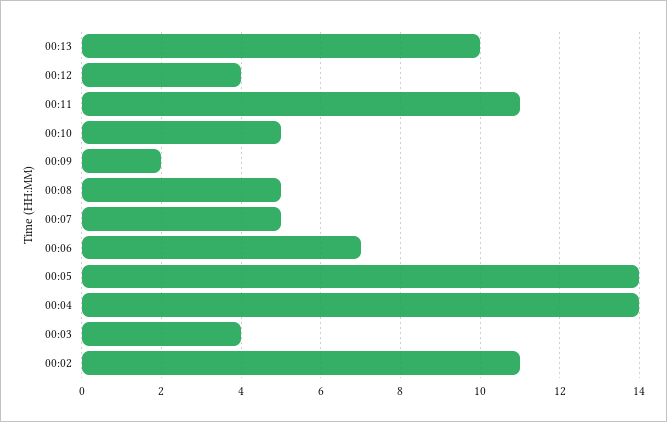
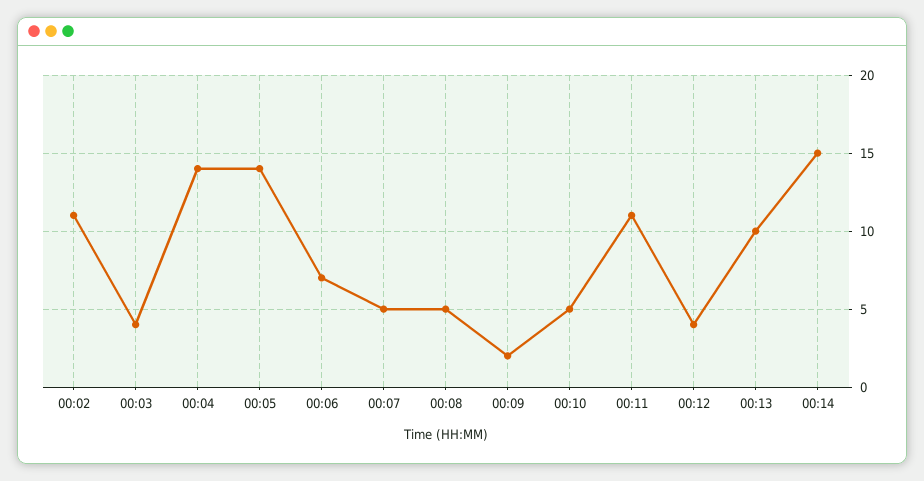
00:14: none -> 15

